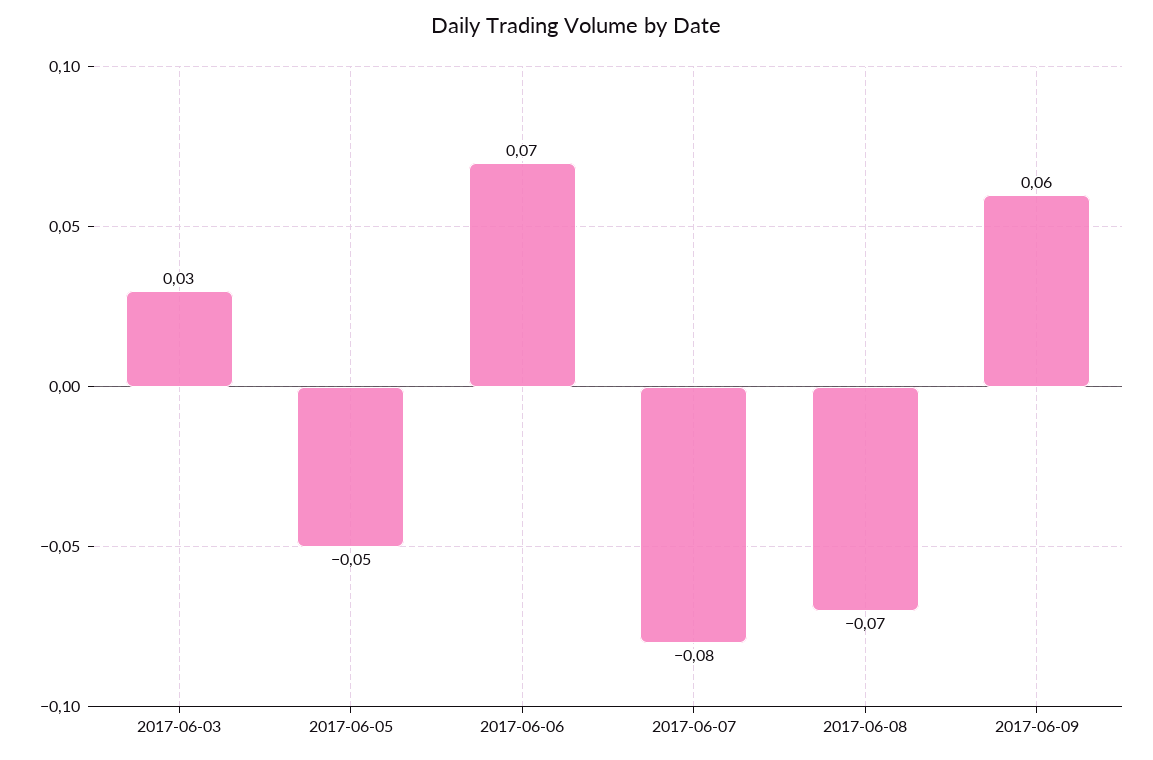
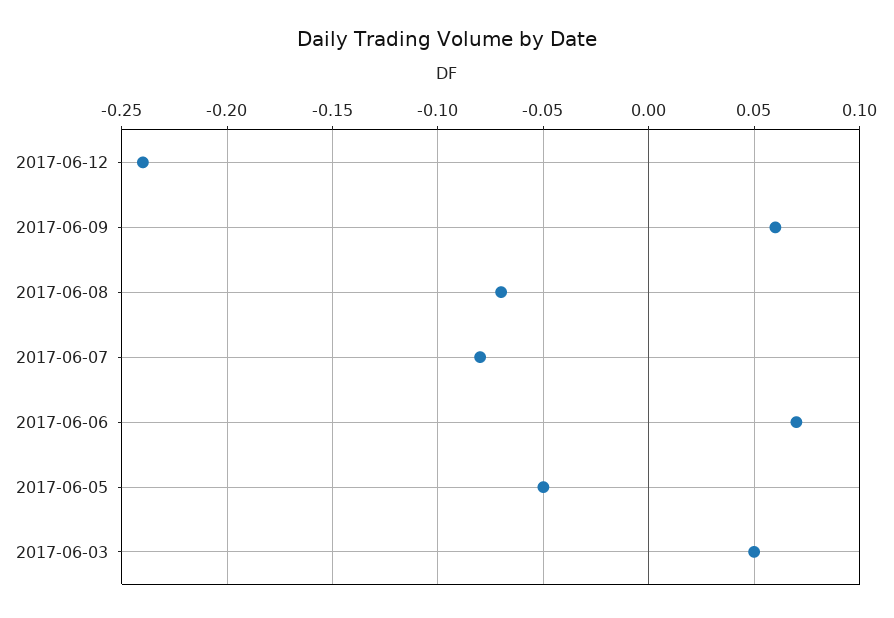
2017-06-03: 0.03 -> 0.05
2017-06-12: none -> -0.24

